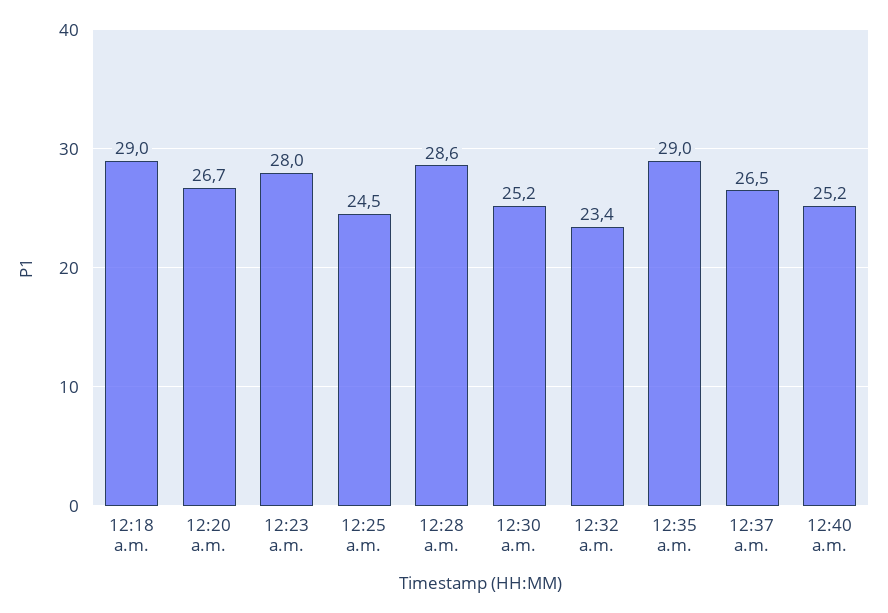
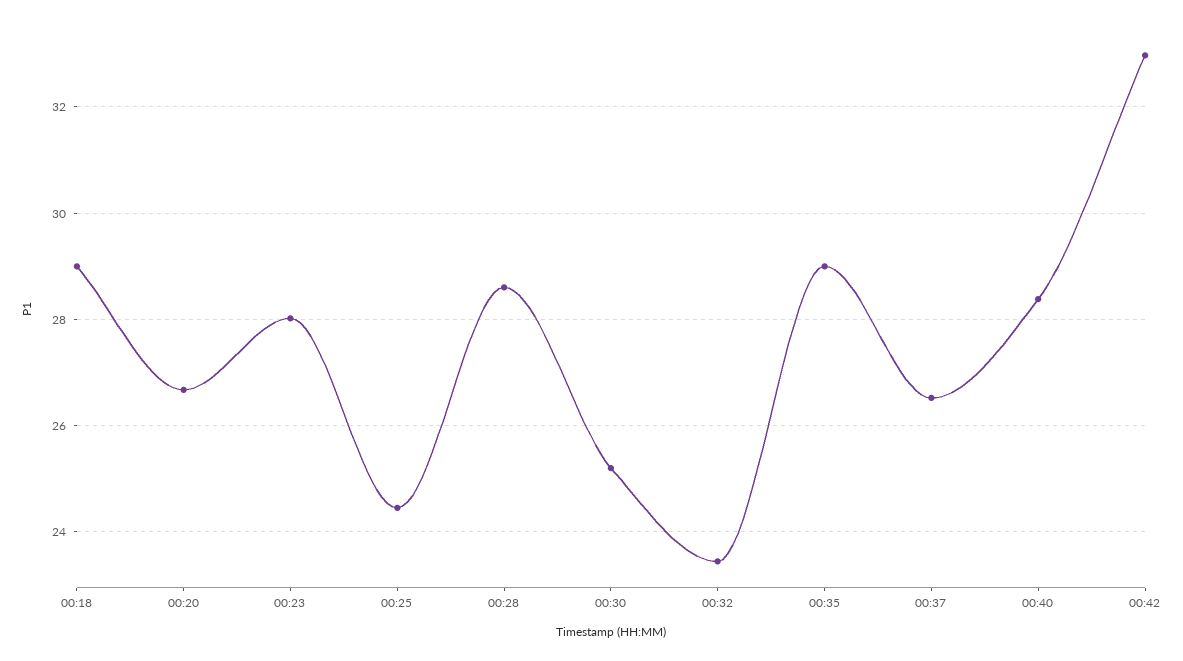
12:40 a.m.: 25.2 -> 28.4
00:42: none -> 33

